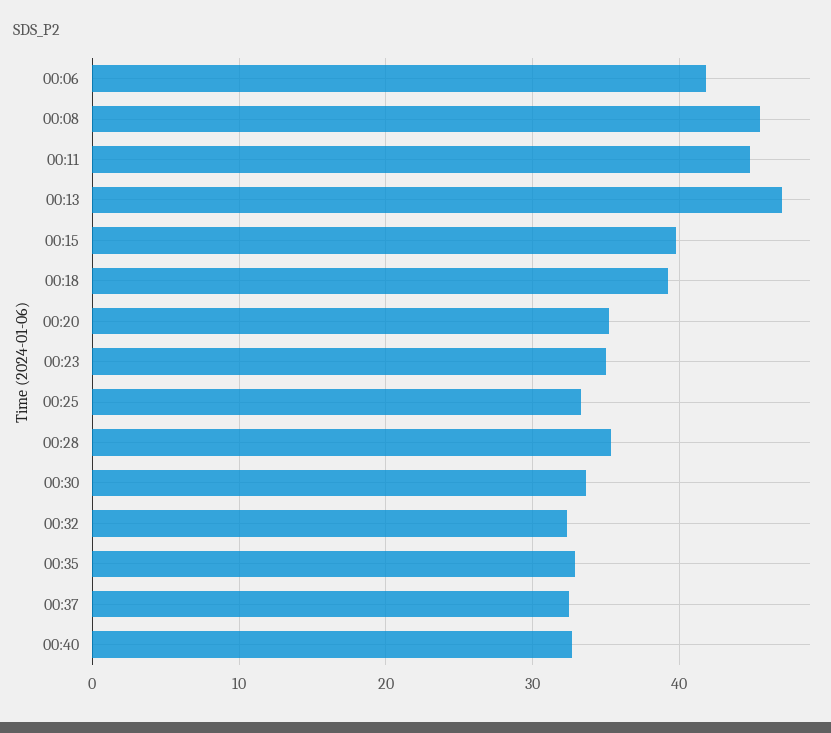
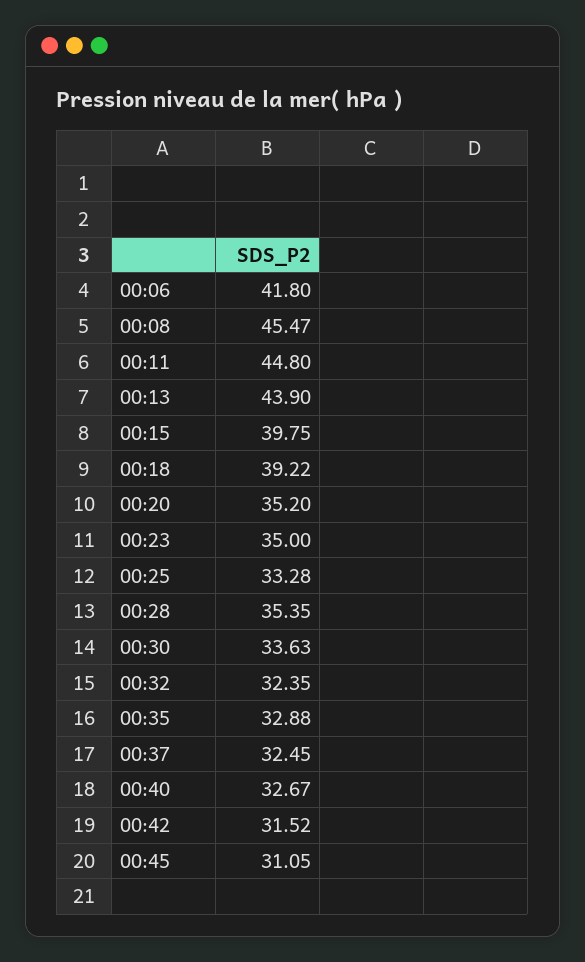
00:13: 47 -> 43.9
00:42: none -> 31.52
00:45: none -> 31.05

